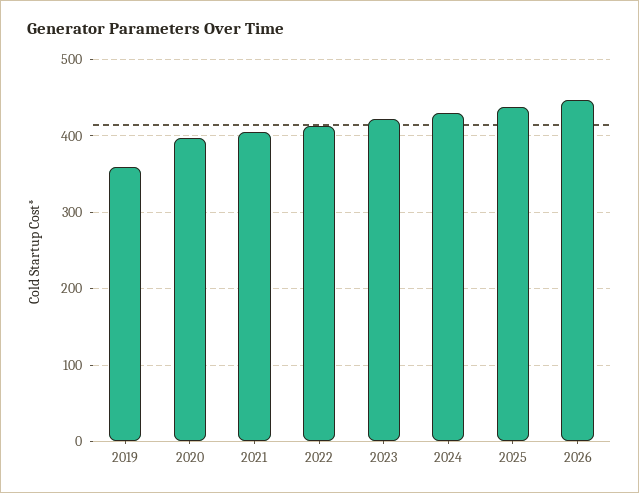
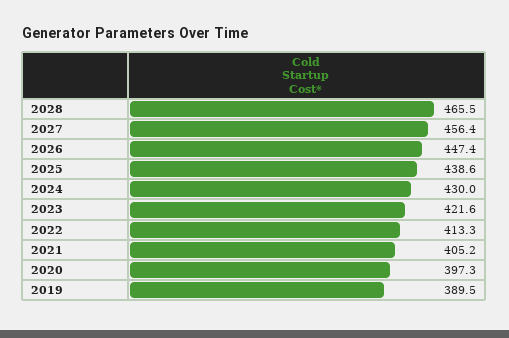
2019: 360 -> 389.5
2028: none -> 465.5
2027: none -> 456.4

